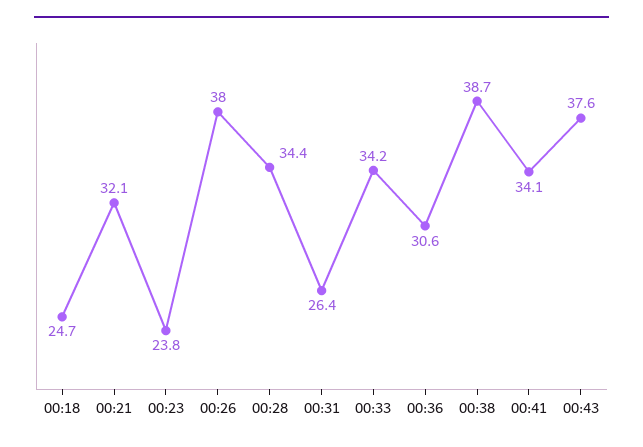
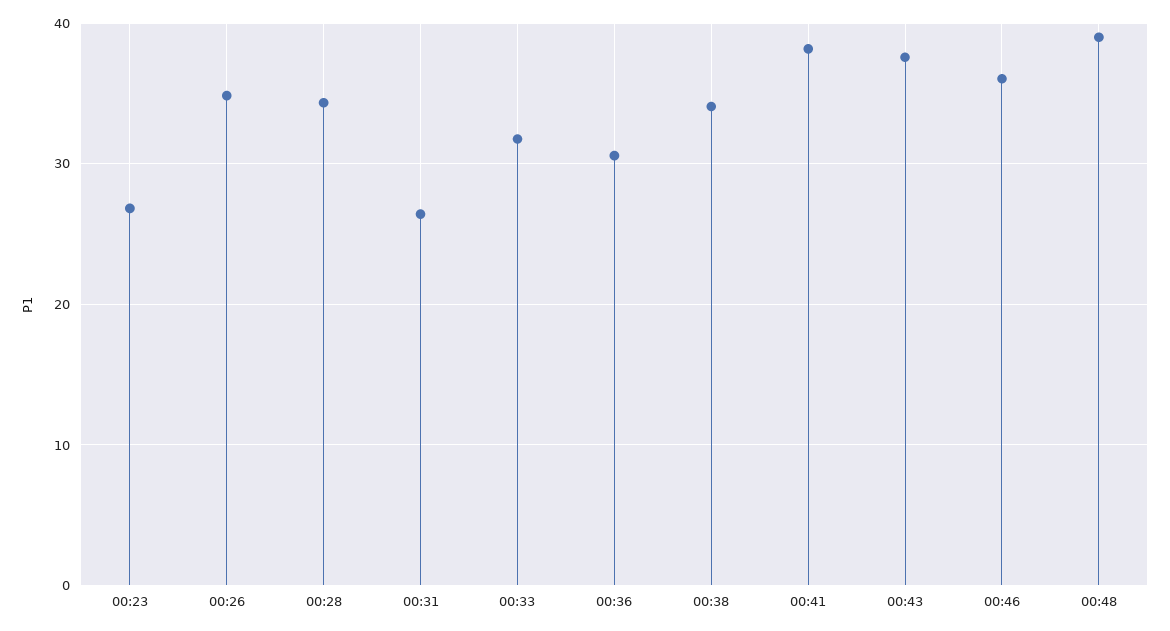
00:18: 24.7 -> none
00:21: 32.1 -> none
00:23: 23.8 -> 27
00:26: 38 -> 35
00:33: 34.2 -> 32
00:38: 38.7 -> 34
00:41: 34.1 -> 38
00:46: none -> 36
00:48: none -> 39

